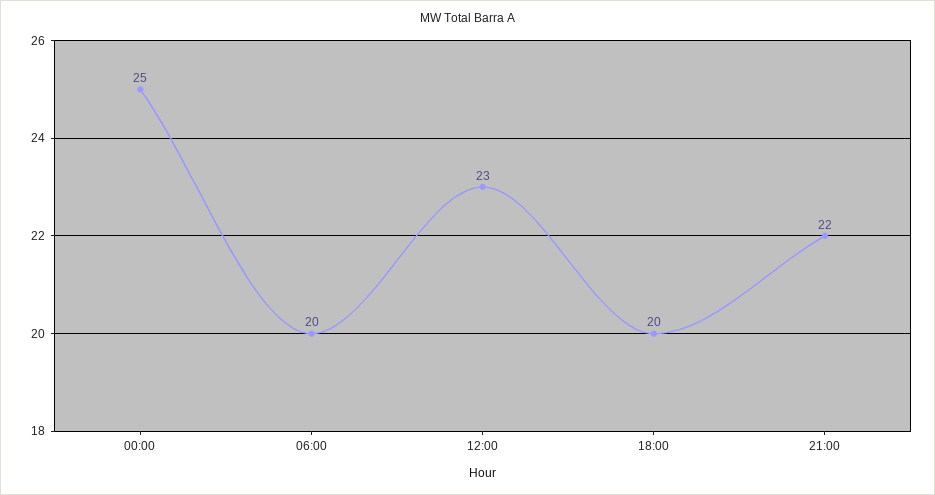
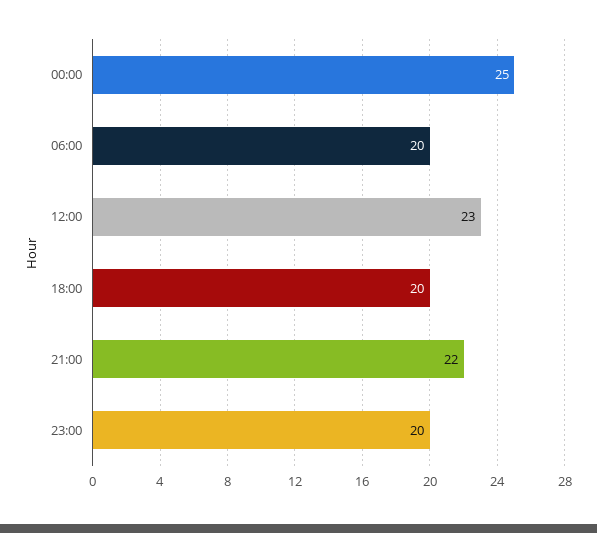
23:00: none -> 20

